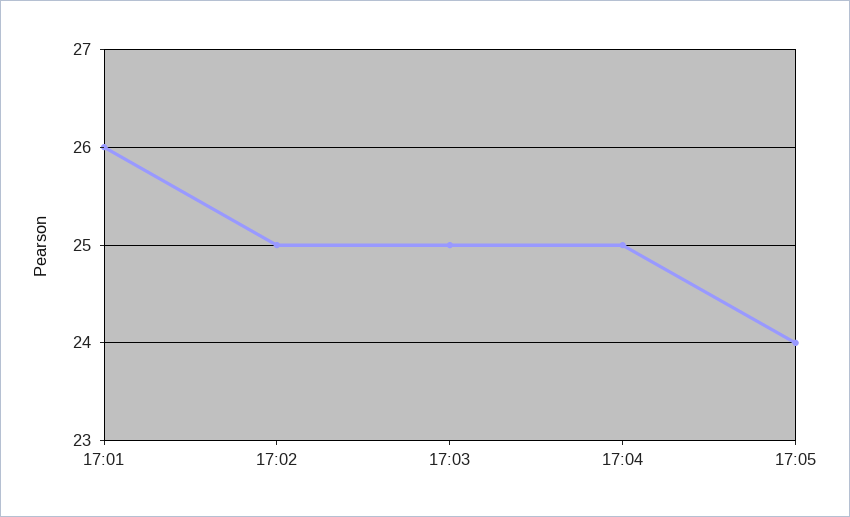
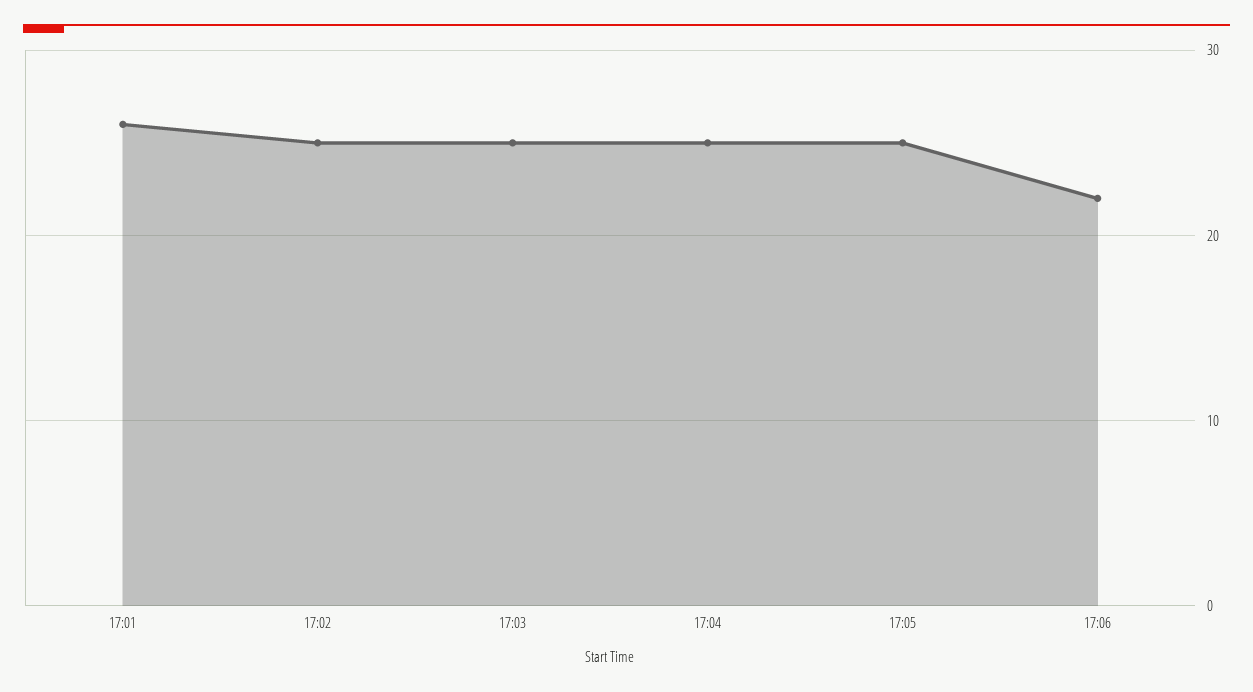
17:05: 24 -> 25
17:06: none -> 22

